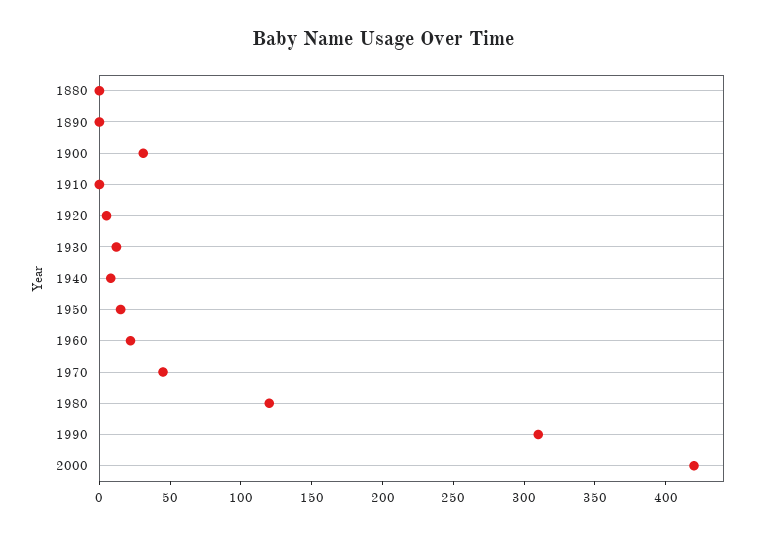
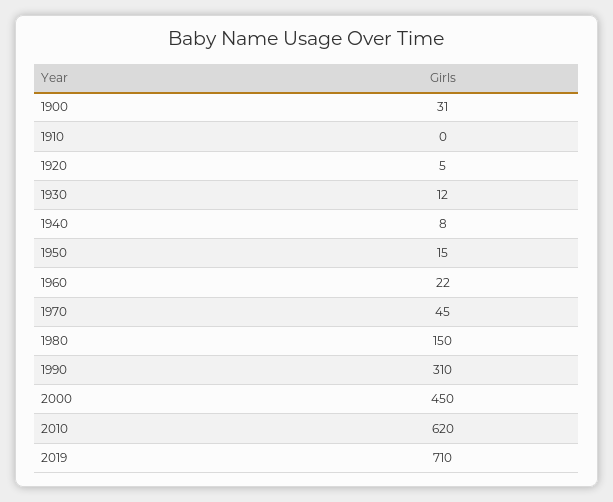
1880: 0 -> none
1890: 0 -> none
1980: 120 -> 150
2000: 420 -> 450
2010: none -> 620
2019: none -> 710

